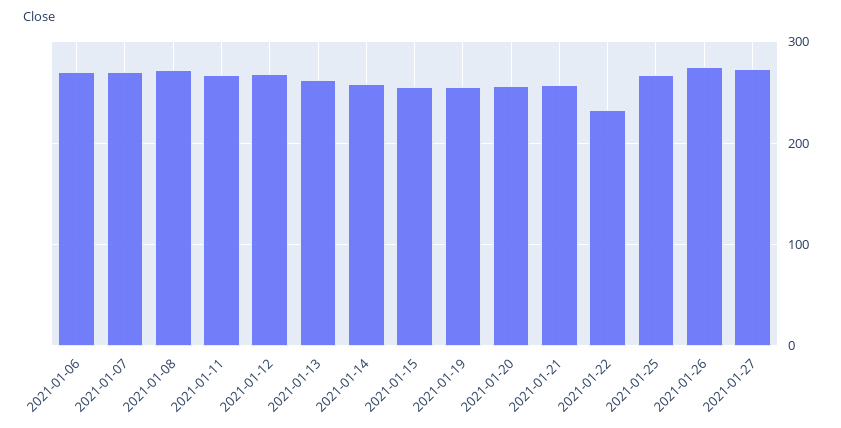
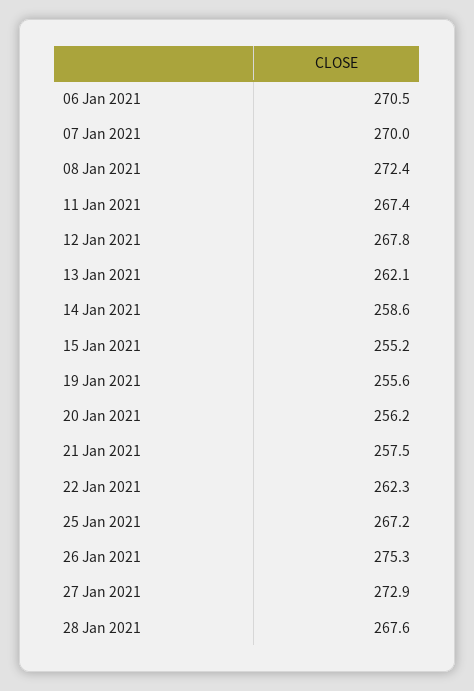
2021-01-22: 230 -> 262.3
28 Jan 2021: none -> 267.6

